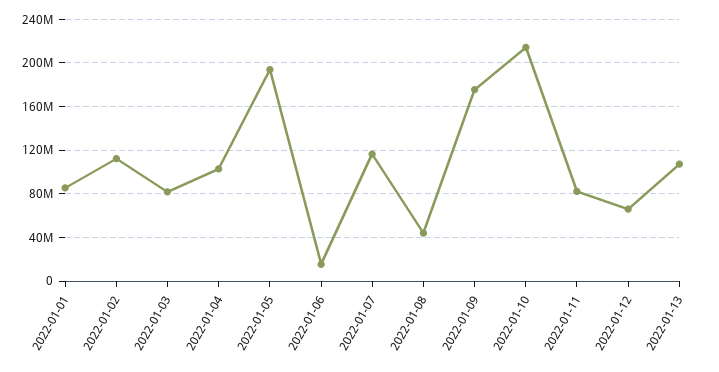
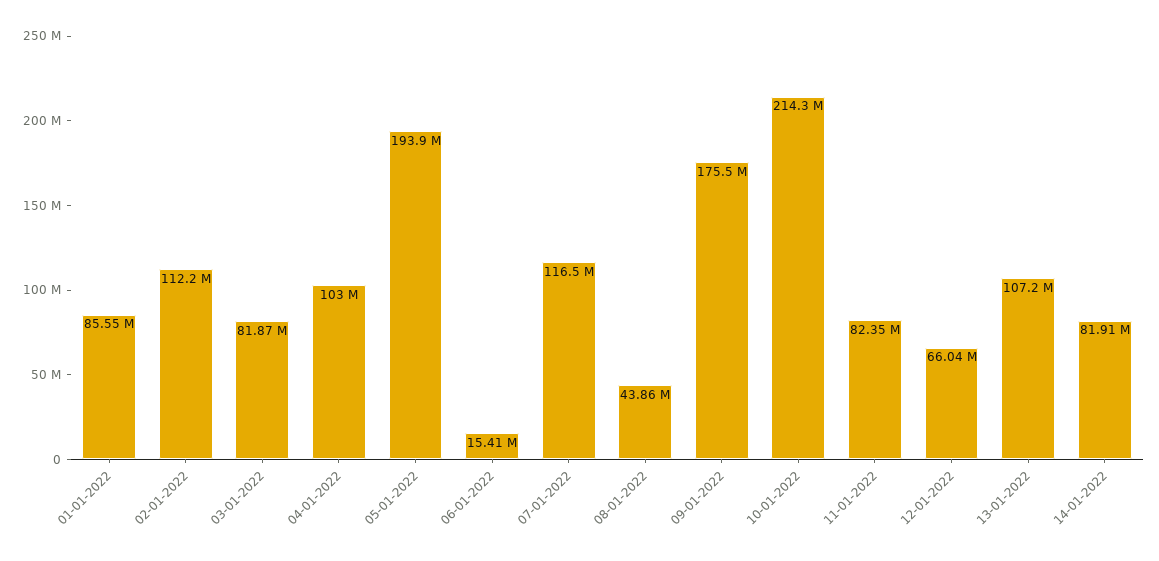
14-01-2022: none -> 81910000

